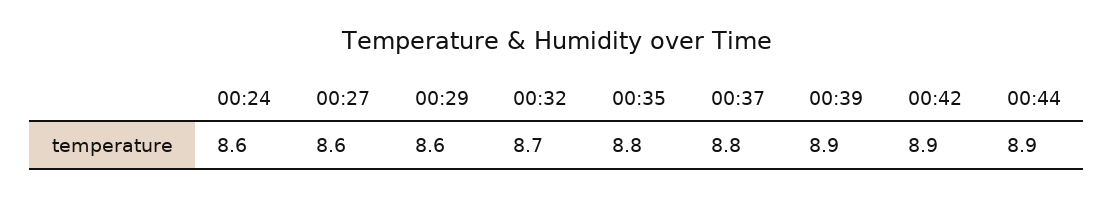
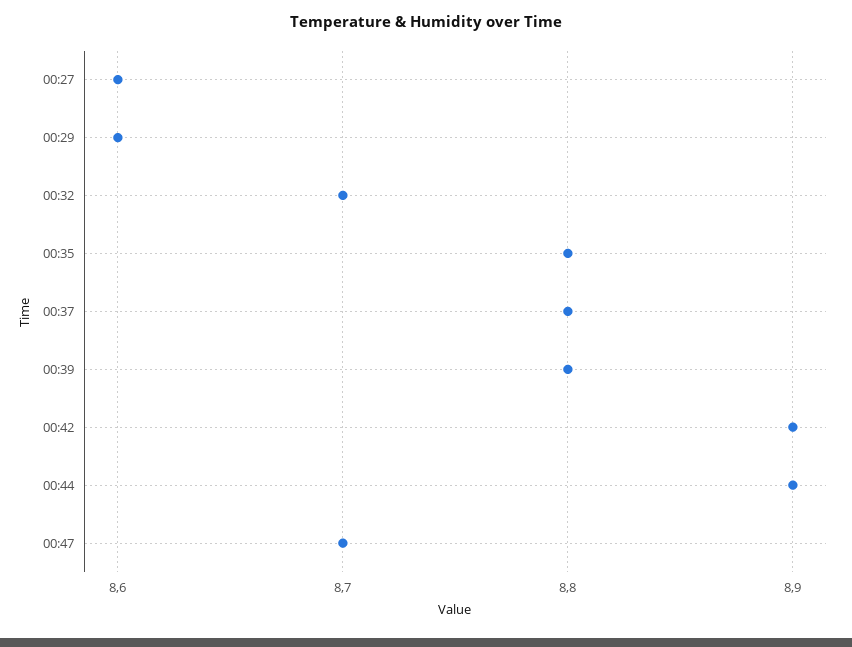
00:24: 8.6 -> none
00:39: 8.9 -> 8.8
00:47: none -> 8.7

